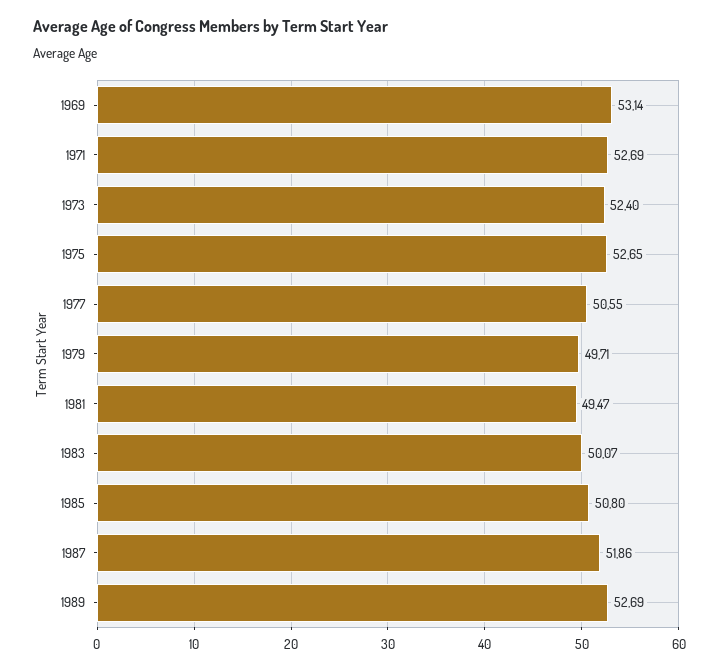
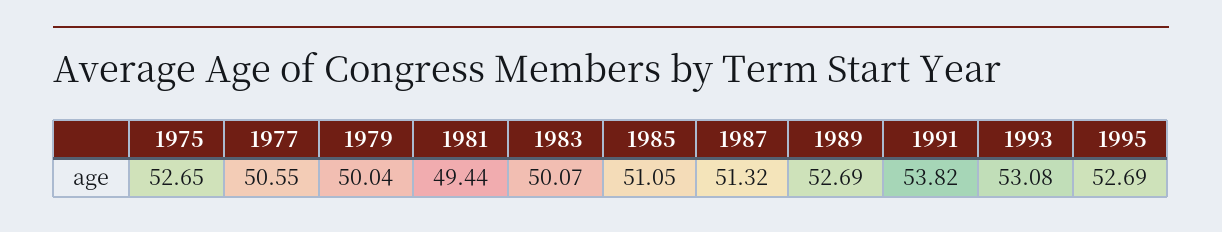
1969: 53.14 -> none
1971: 52.69 -> none
1973: 52.4 -> none
1979: 49.71 -> 50.04
1981: 49.47 -> 49.44
1985: 50.8 -> 51.05
1987: 51.86 -> 51.32
1991: none -> 53.82
1993: none -> 53.08
1995: none -> 52.69

